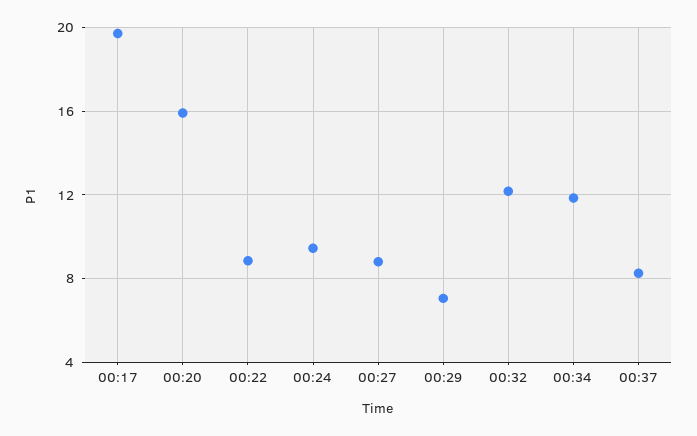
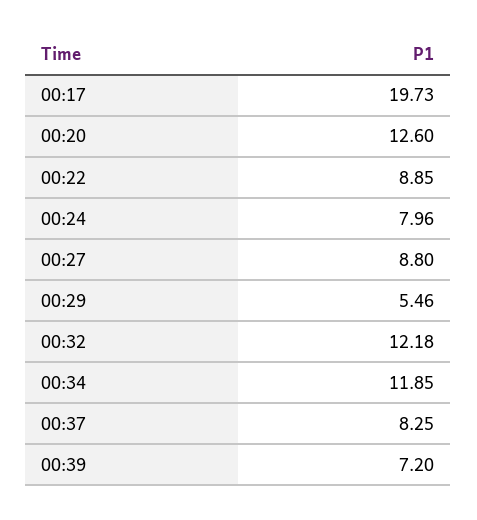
00:20: 16 -> 12.6
00:24: 9.5 -> 7.96
00:29: 7 -> 5.46
00:39: none -> 7.2

